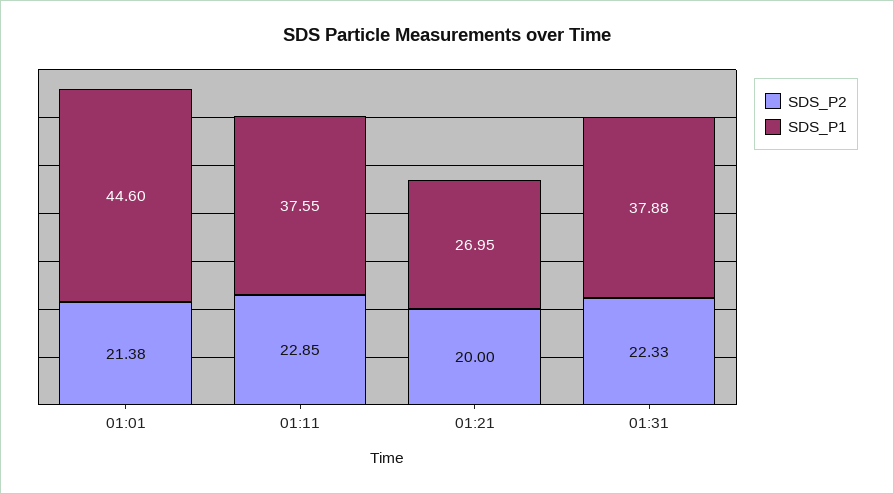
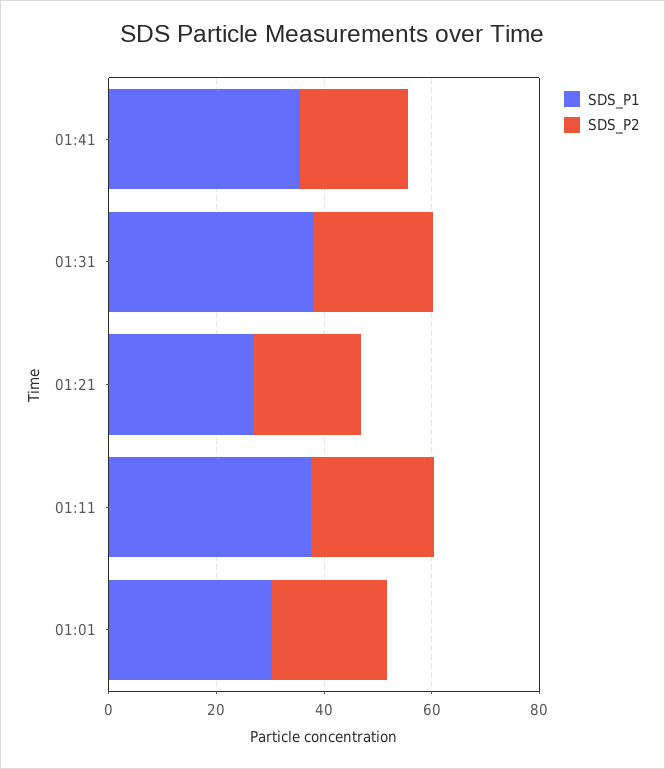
SDS_P1, 01:01: 44.6 -> 30
SDS_P1, 01:41: none -> 35
SDS_P2, 01:41: none -> 20

